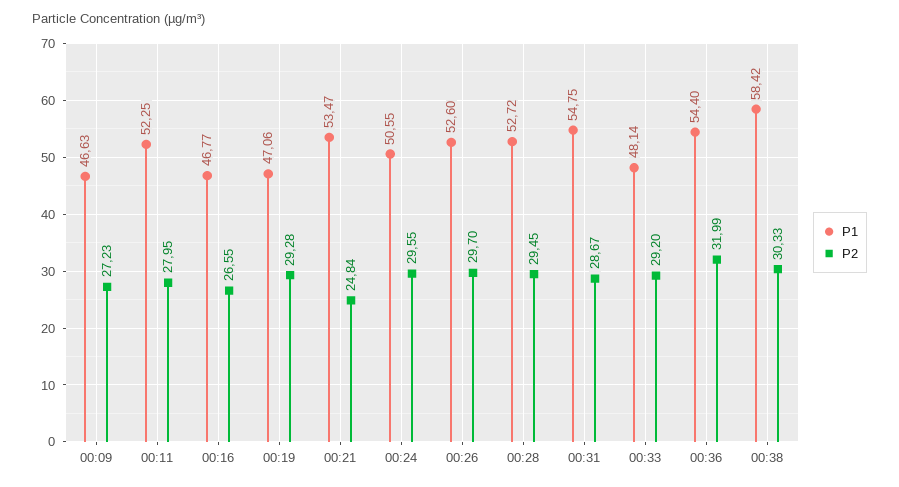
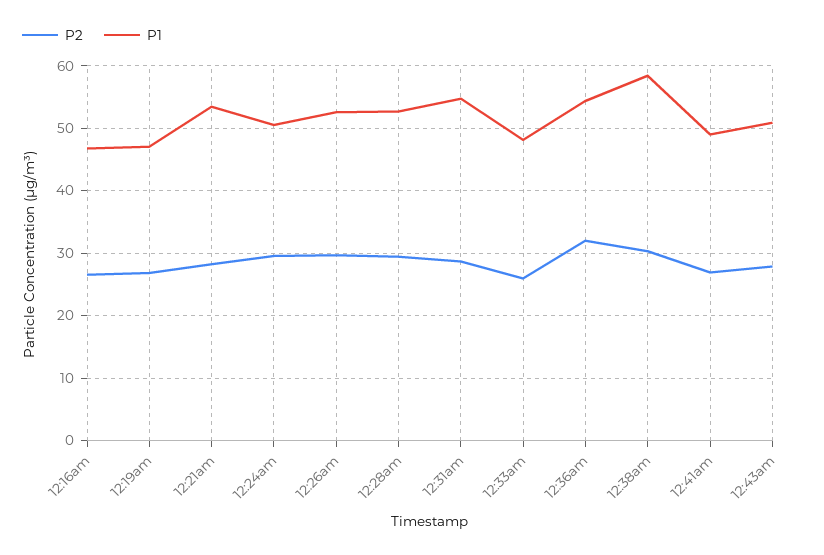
P1, 00:09: 46.63 -> none
P2, 00:09: 27.23 -> none
P1, 00:11: 52.25 -> none
P2, 00:11: 27.95 -> none
P2, 00:19: 29.28 -> 27
P2, 00:21: 24.84 -> 28
P2, 00:33: 29.2 -> 26
P2, 12:41am: none -> 27
P1, 12:41am: none -> 49
P2, 12:43am: none -> 28
P1, 12:43am: none -> 51

